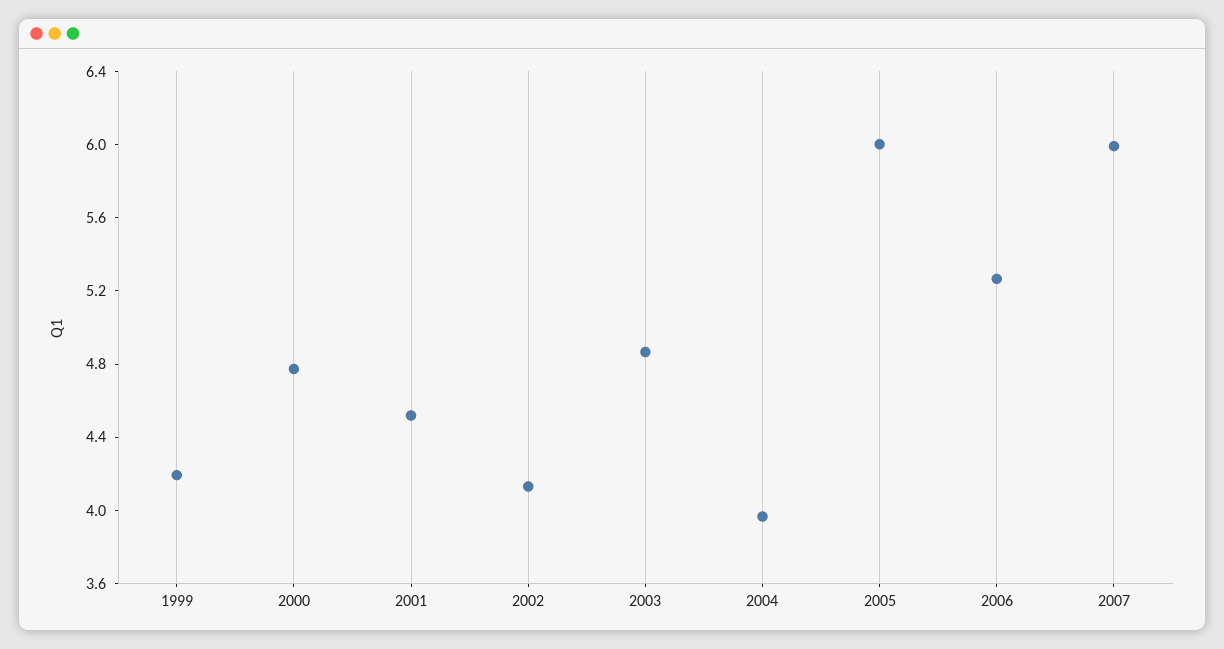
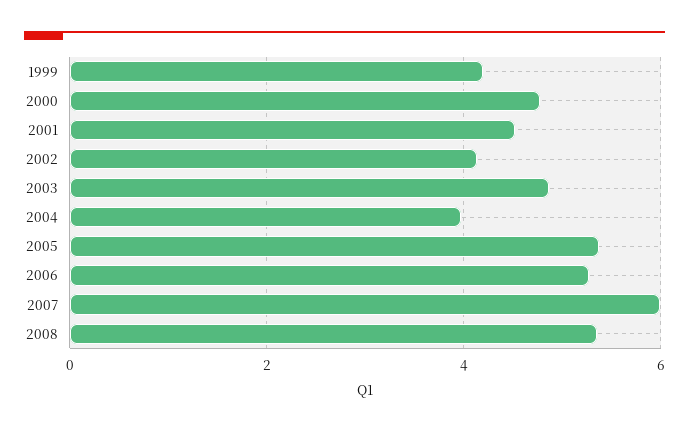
2005: 6 -> 5.4
2008: none -> 5.4

